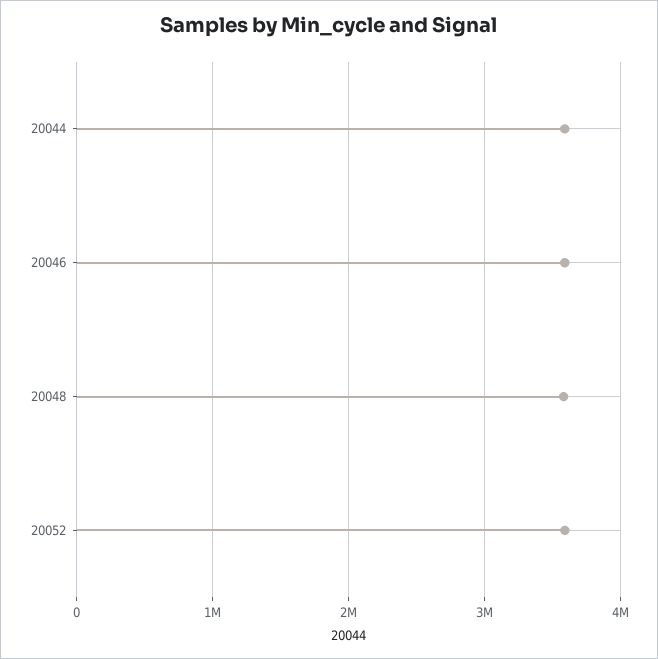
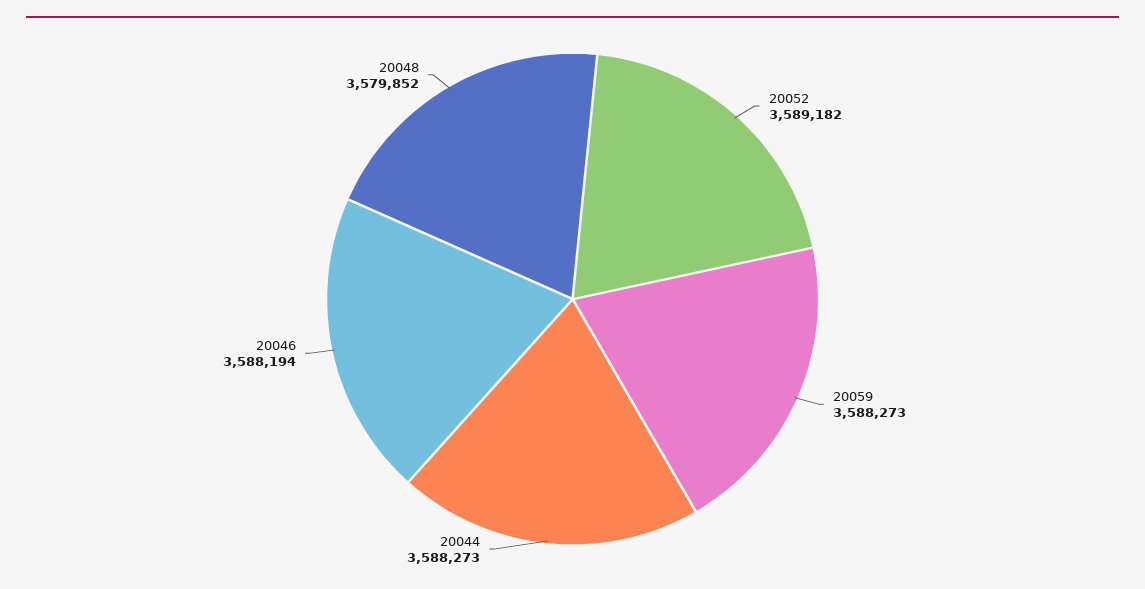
20059: none -> 3588273

